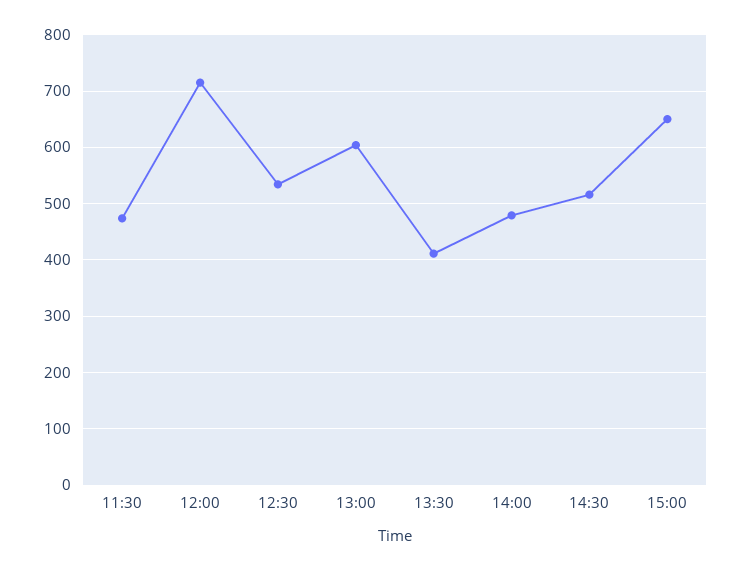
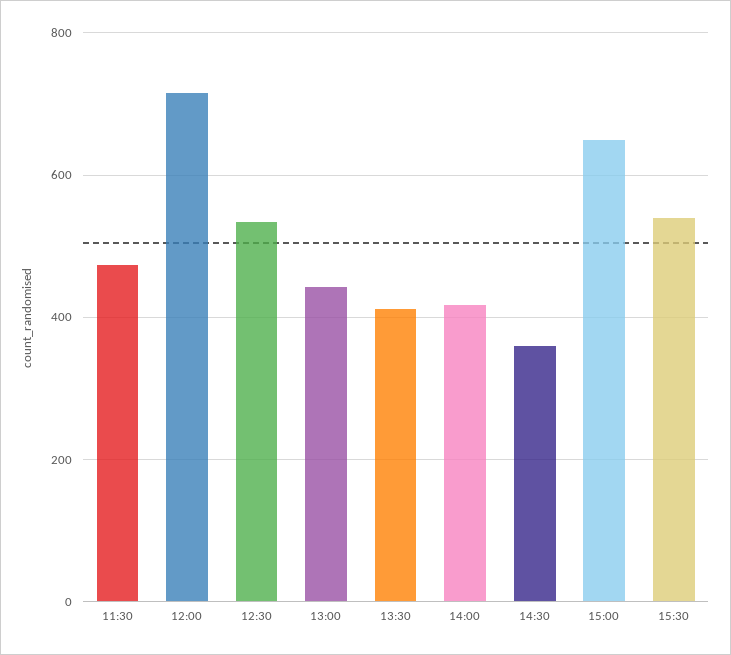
13:00: 600 -> 440
14:00: 480 -> 420
14:30: 520 -> 360
15:30: none -> 540

